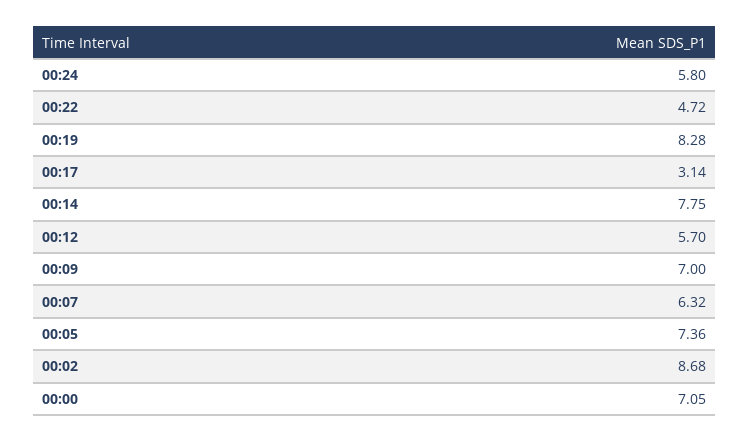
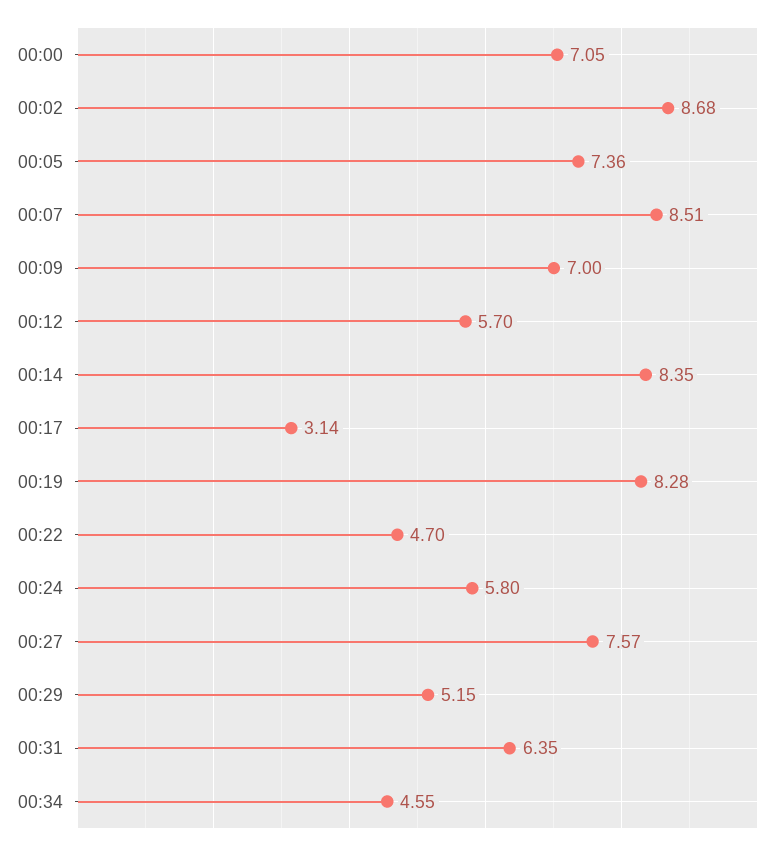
00:22: 4.72 -> 4.7
00:14: 7.75 -> 8.35
00:07: 6.32 -> 8.51
00:27: none -> 7.57
00:29: none -> 5.15
00:31: none -> 6.35
00:34: none -> 4.55

